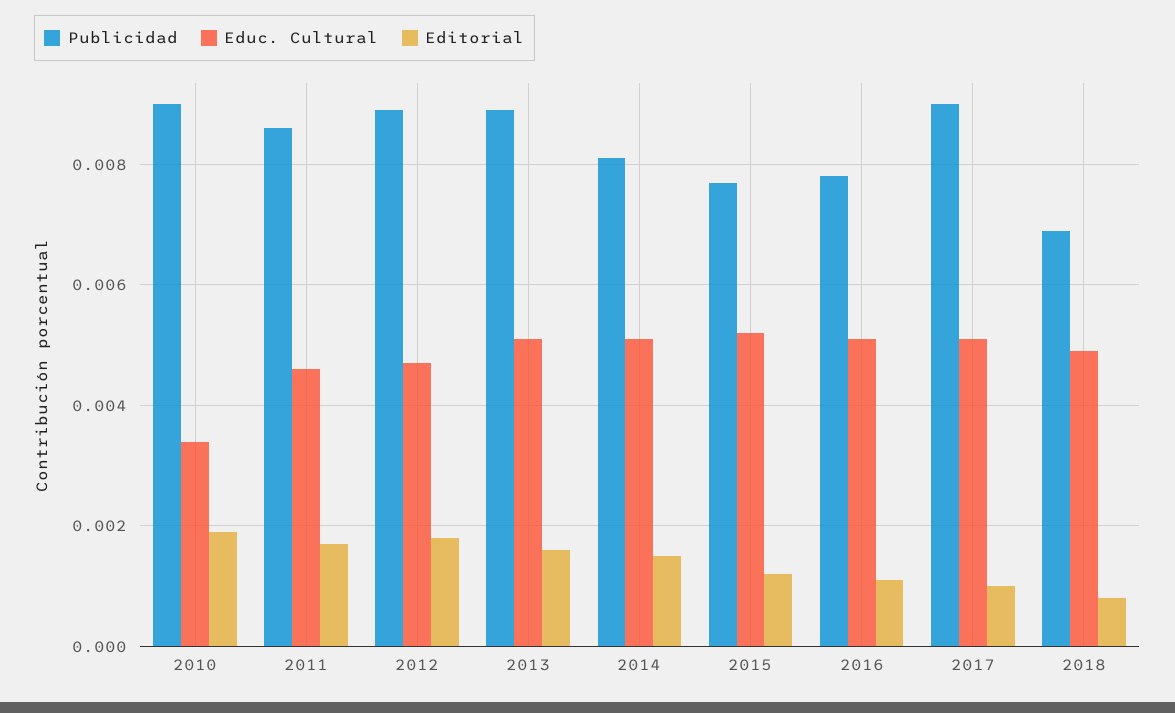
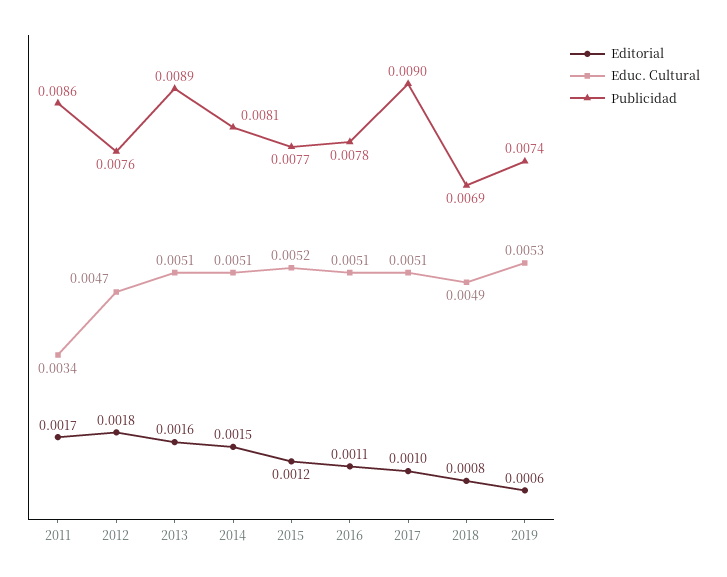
Publicidad, 2010: 0.009 -> none
Educ. Cultural, 2010: 0.0035 -> none
Editorial, 2010: 0.002 -> none
Educ. Cultural, 2011: 0.0045 -> 0.0034
Publicidad, 2012: 0.009 -> 0.0076
Editorial, 2019: none -> 0.0006
Educ. Cultural, 2019: none -> 0.0053
Publicidad, 2019: none -> 0.0074

